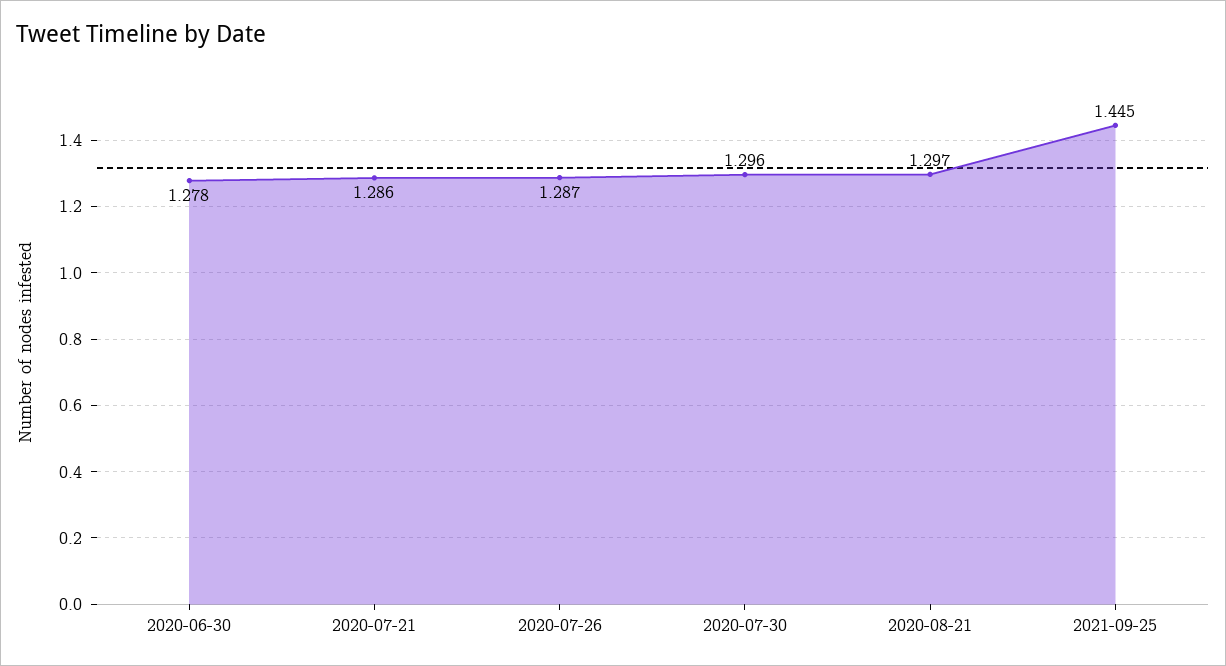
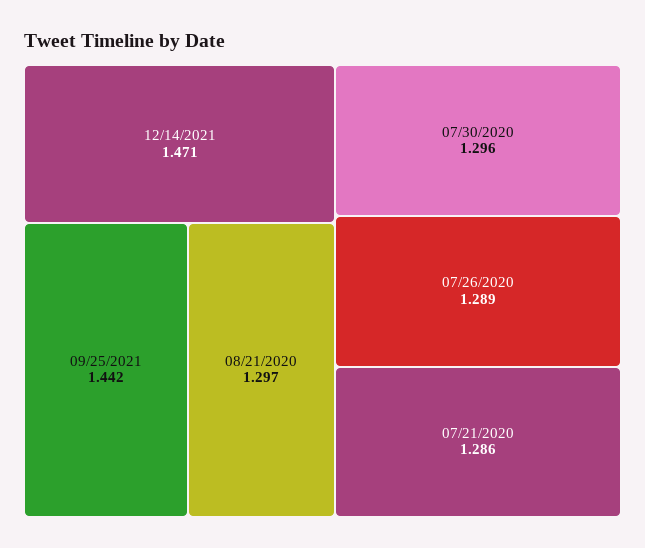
2020-06-30: 1.278 -> none
2020-07-26: 1.287 -> 1.289
2021-09-25: 1.445 -> 1.442
12/14/2021: none -> 1.471

